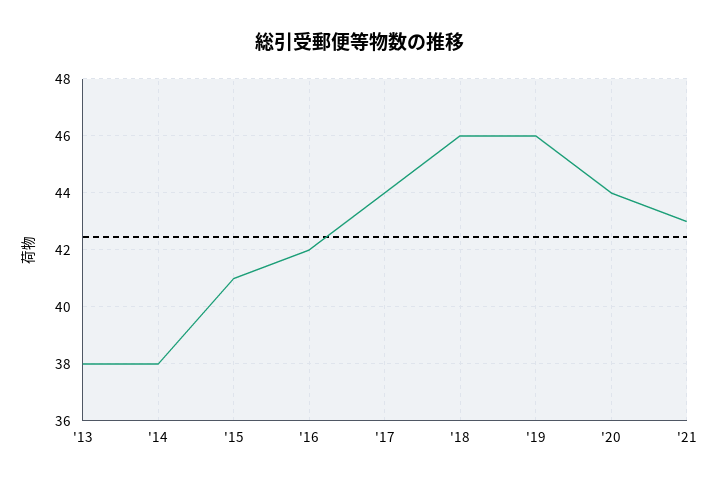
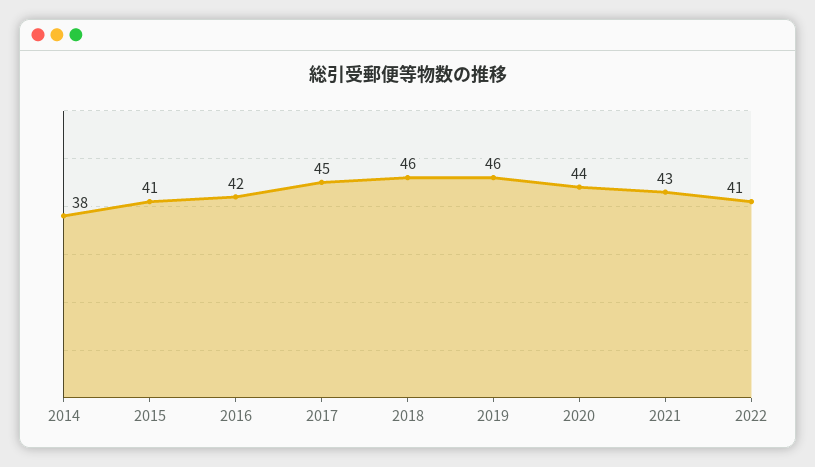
'13: 38 -> none
'17: 44 -> 45
2022: none -> 41

